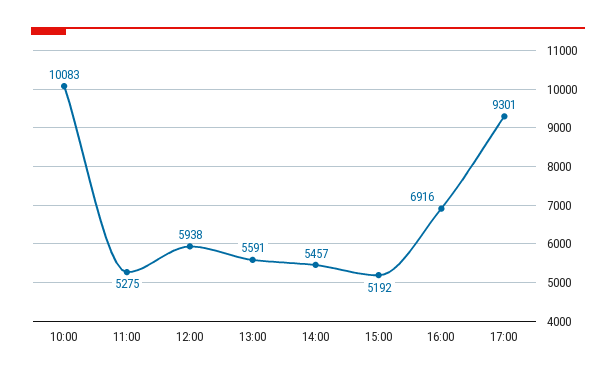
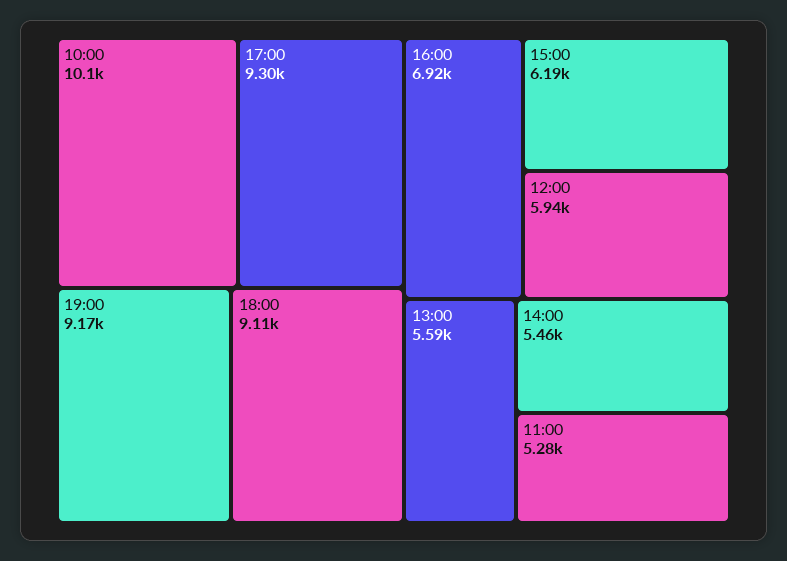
15:00: 5192 -> 6190
19:00: none -> 9170
18:00: none -> 9110

